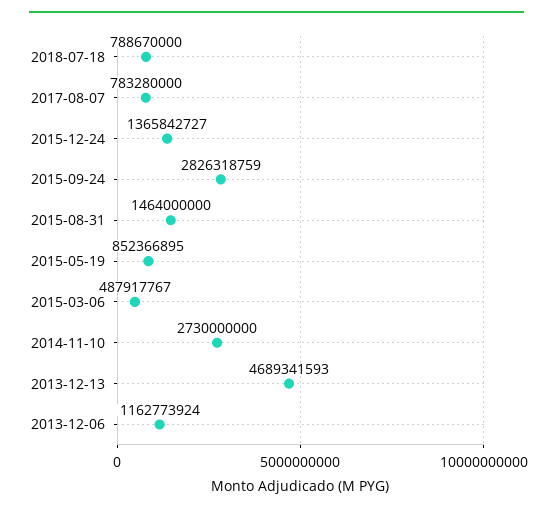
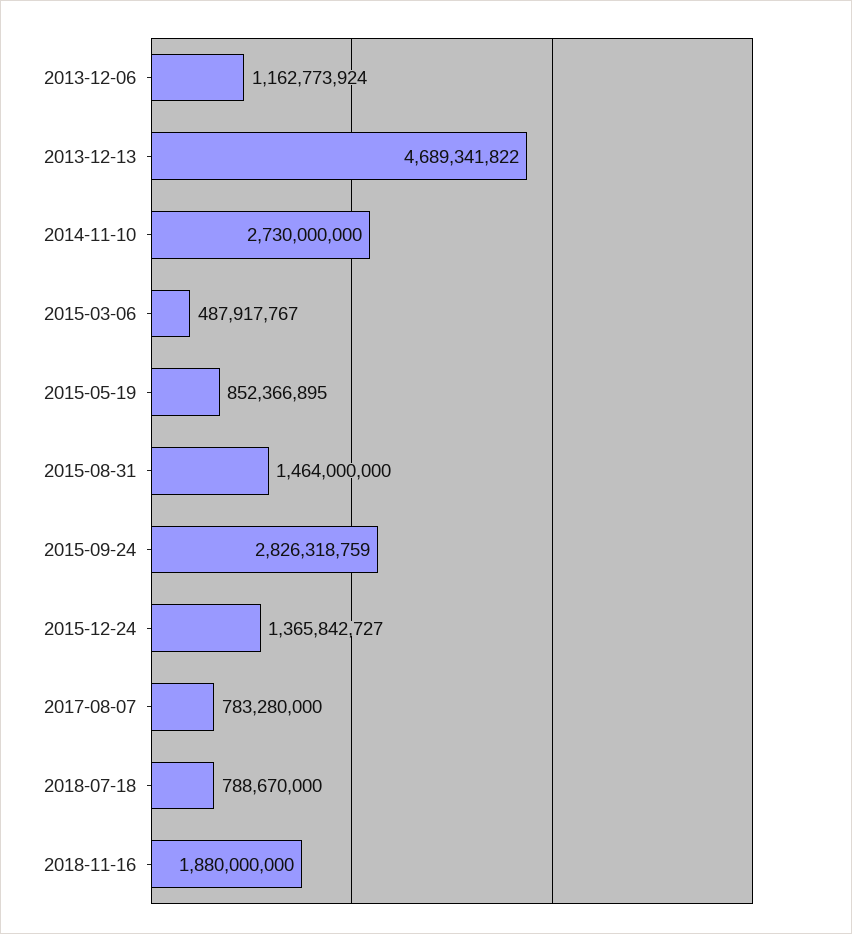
2013-12-13: 4689341593 -> 4689341822
2018-11-16: none -> 1880000000

